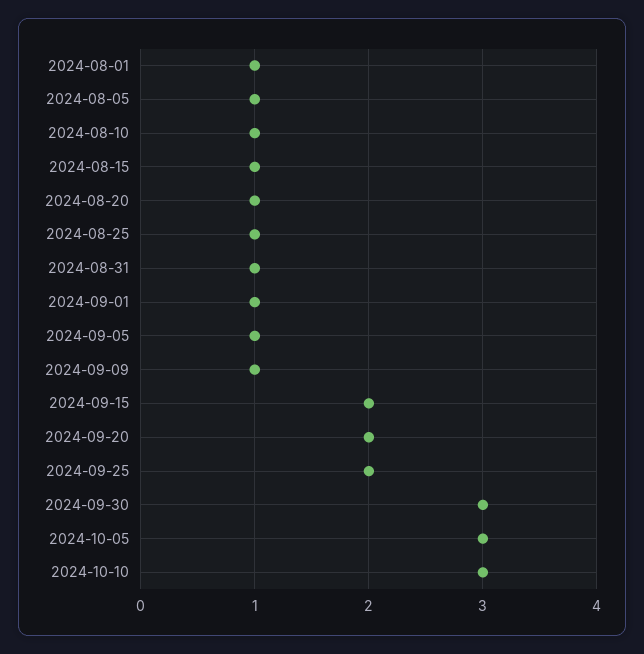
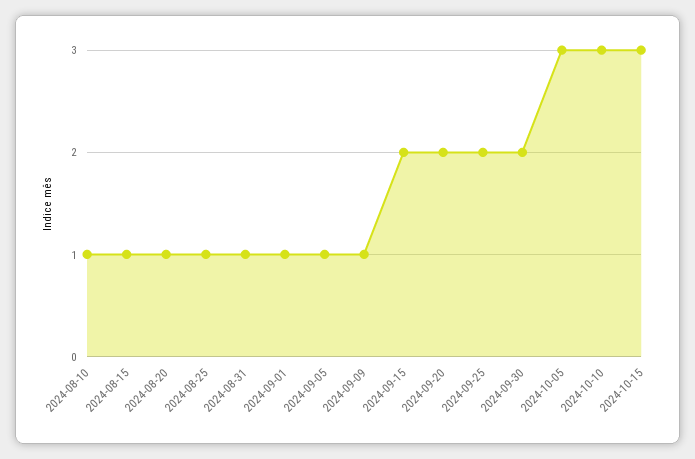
2024-08-01: 1 -> none
2024-08-05: 1 -> none
2024-09-30: 3 -> 2
2024-10-15: none -> 3

